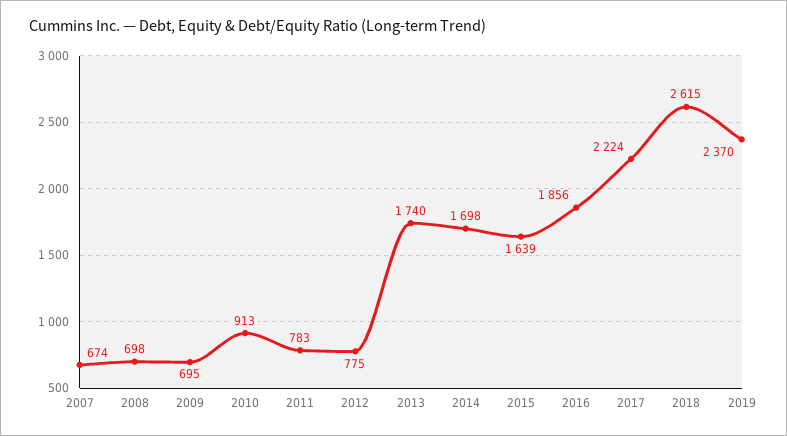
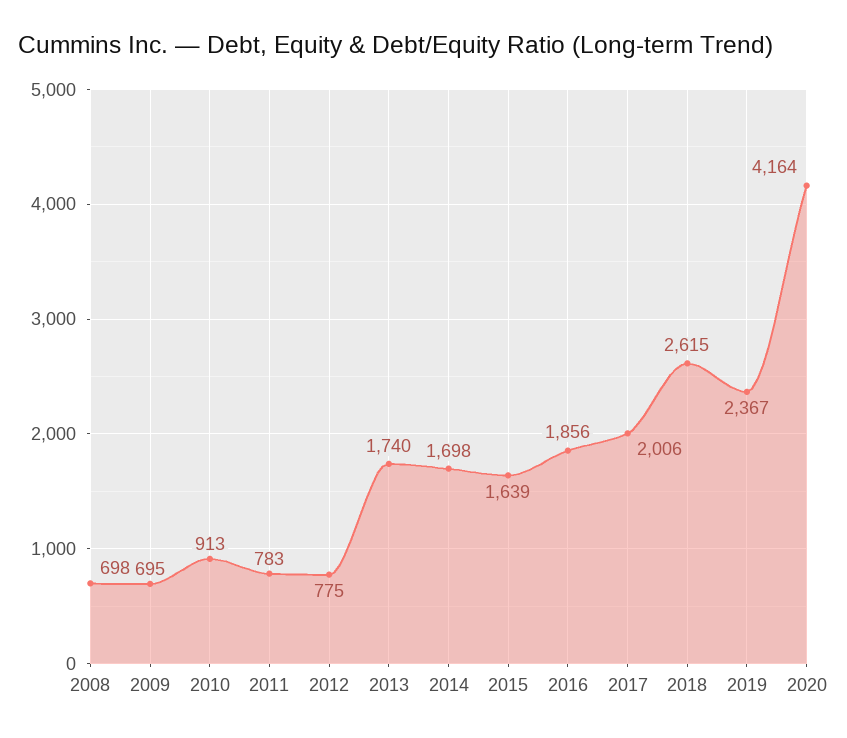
2007: 674 -> none
2017: 2224 -> 2006
2019: 2370 -> 2367
2020: none -> 4164

